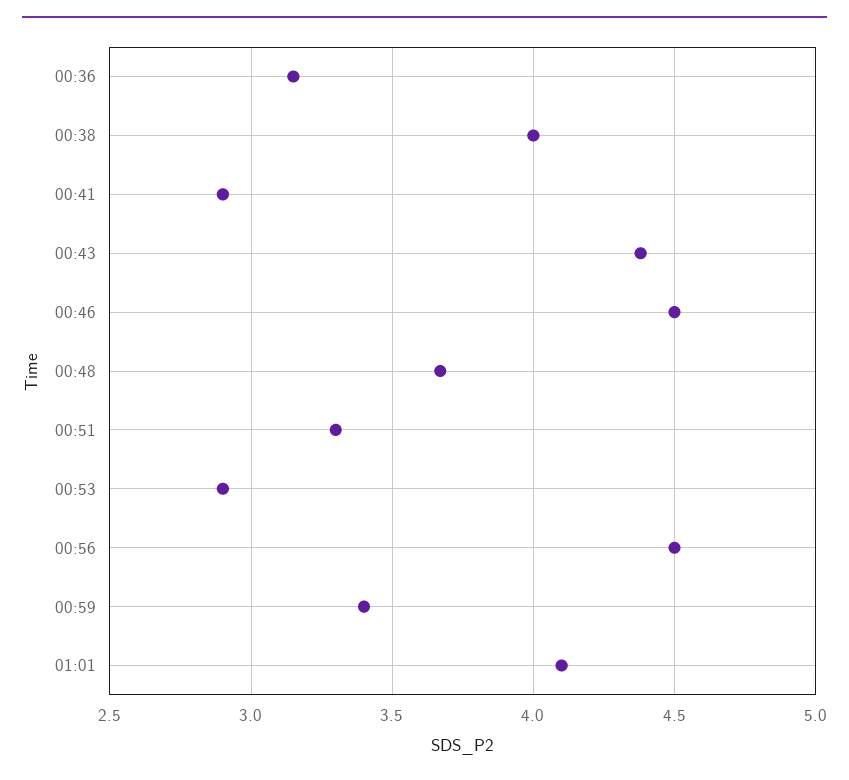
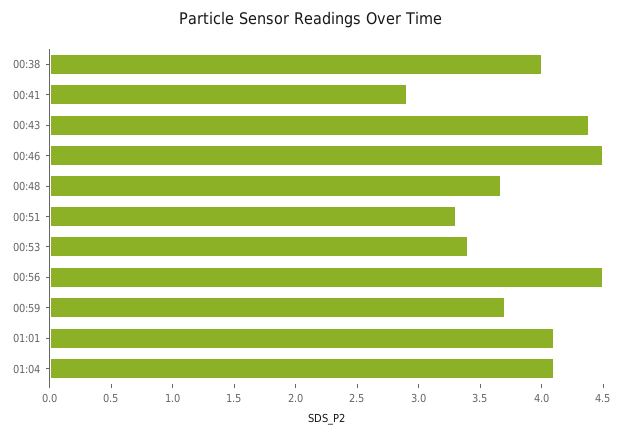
00:36: 3.15 -> none
00:53: 2.9 -> 3.4
00:59: 3.4 -> 3.7
01:04: none -> 4.1

